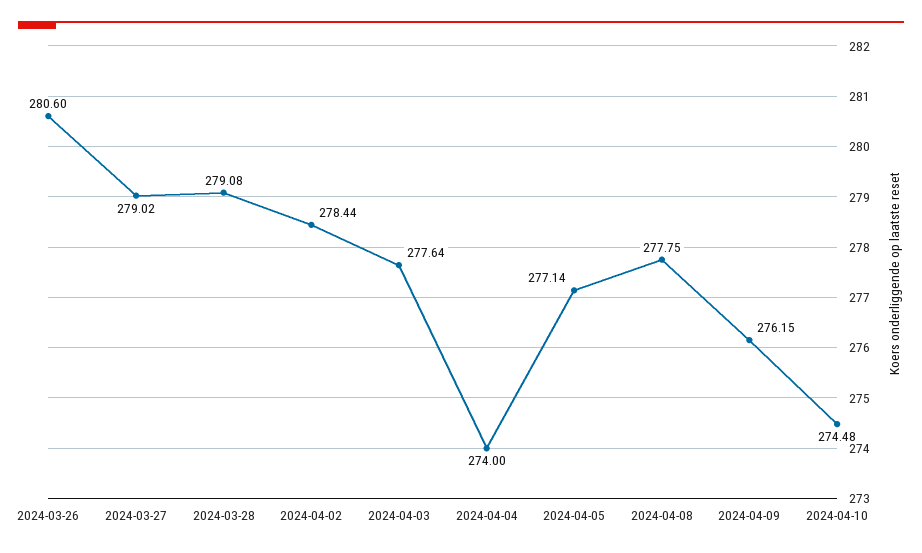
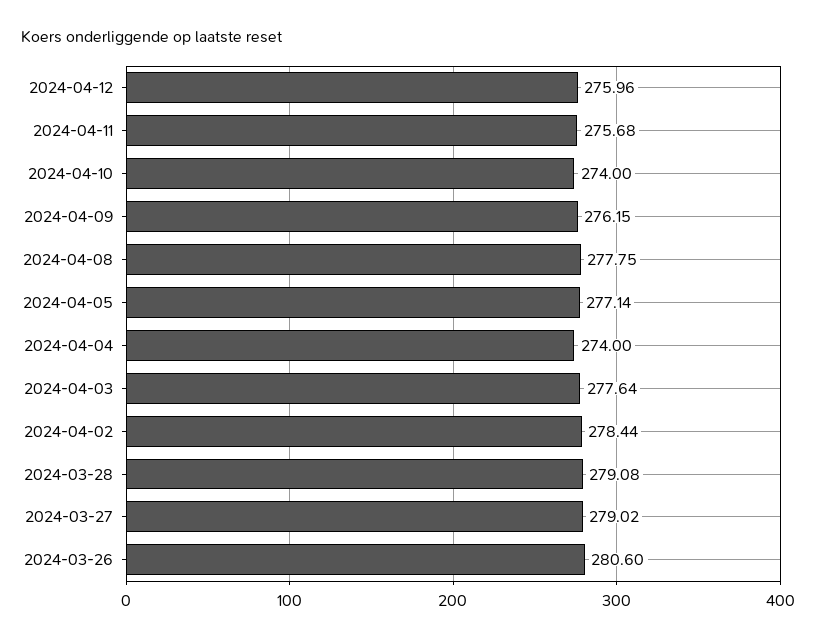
2024-04-10: 274.48 -> 274
2024-04-12: none -> 275.96
2024-04-11: none -> 275.68

